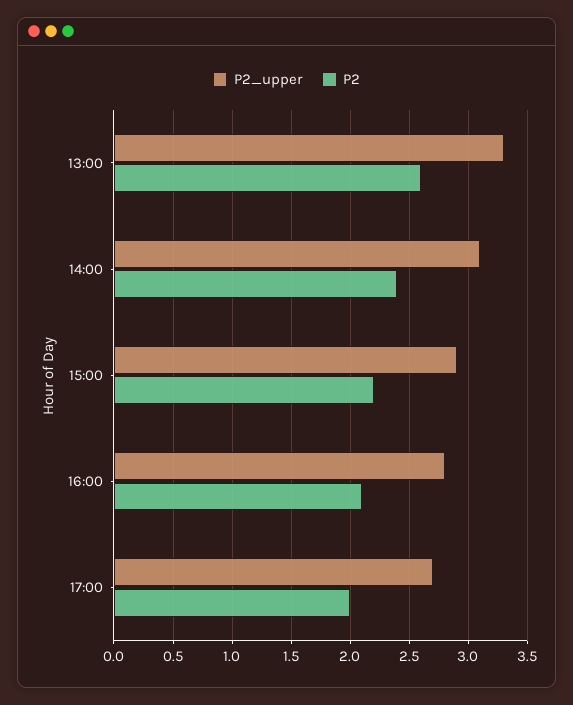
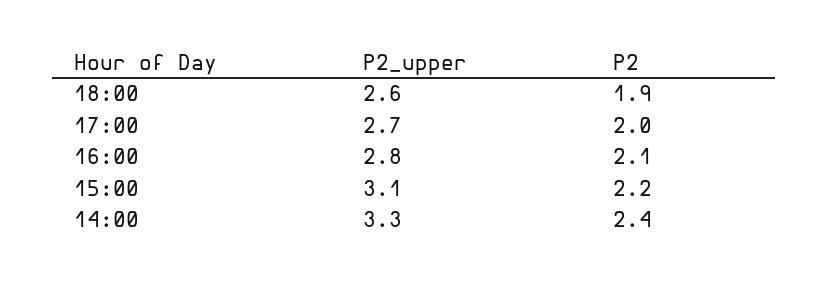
P2_upper, 13:00: 3.3 -> none
P2, 13:00: 2.6 -> none
P2_upper, 14:00: 3.1 -> 3.3
P2_upper, 15:00: 2.9 -> 3.1
P2_upper, 18:00: none -> 2.6
P2, 18:00: none -> 1.9

